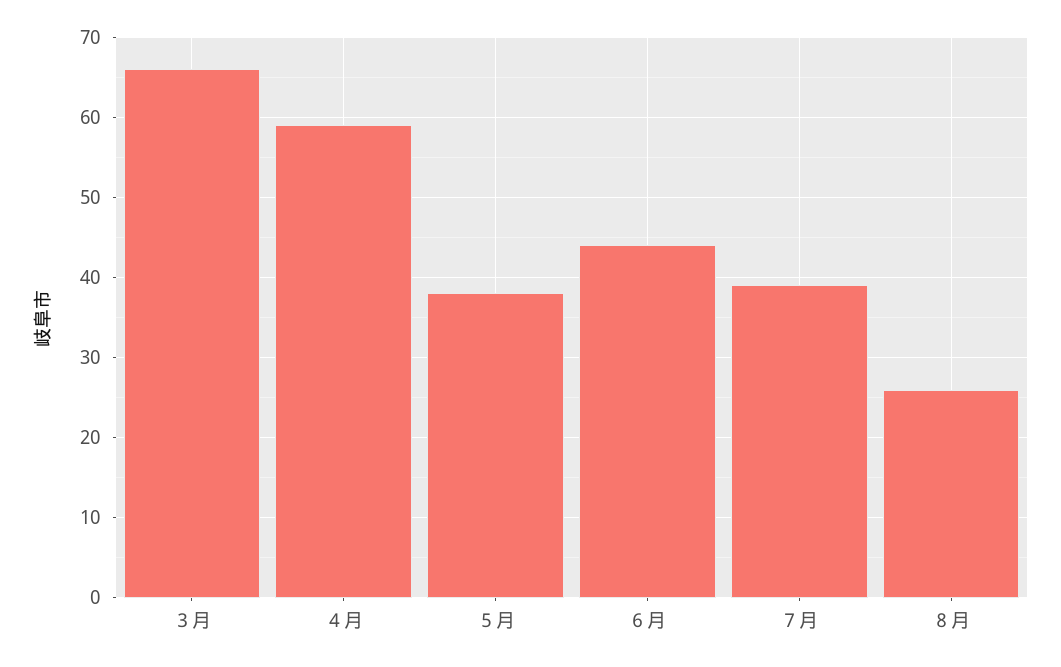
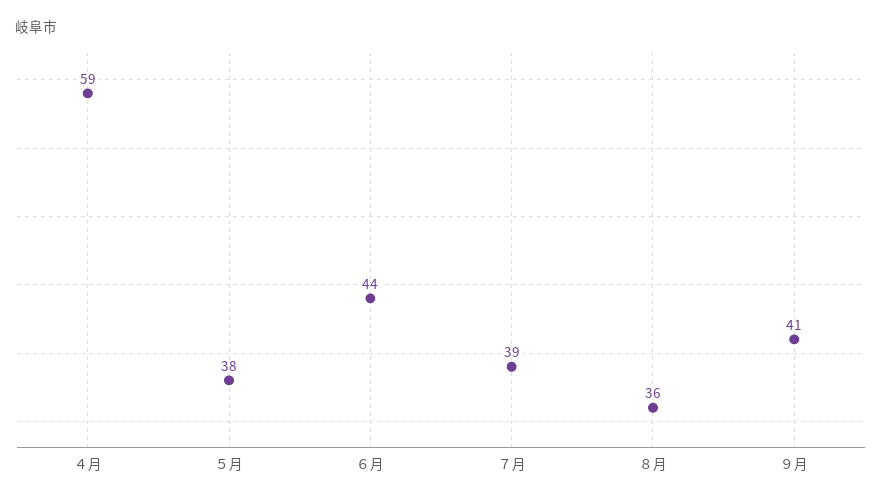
３月: 66 -> none
８月: 26 -> 36
９月: none -> 41

